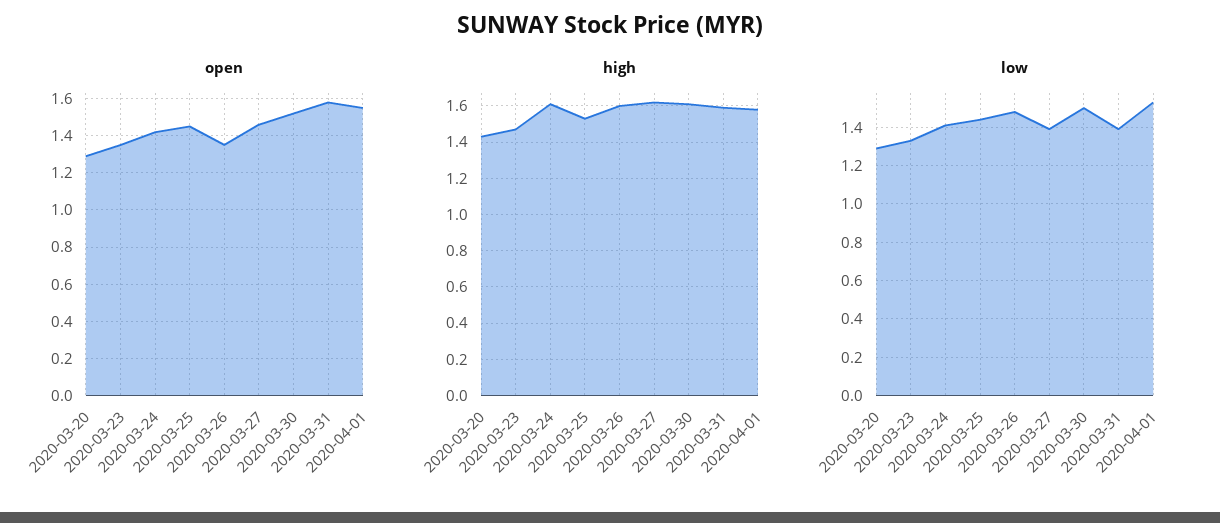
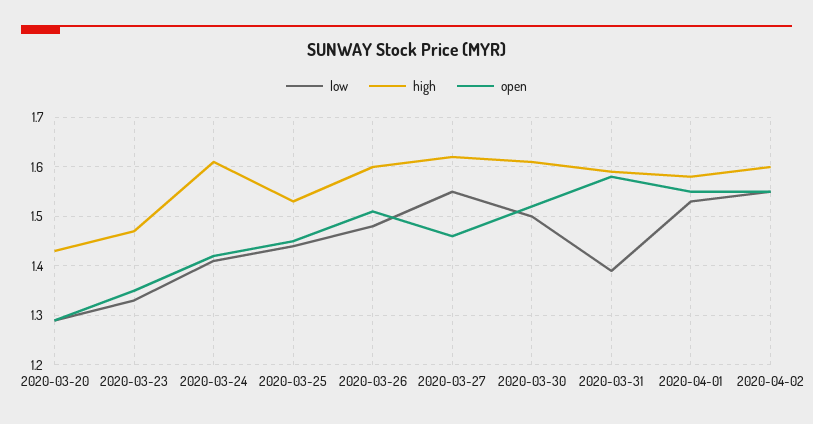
open, 2020-03-26: 1.35 -> 1.5
low, 2020-03-27: 1.4 -> 1.55
low, 2020-04-02: none -> 1.55
high, 2020-04-02: none -> 1.6
open, 2020-04-02: none -> 1.55

